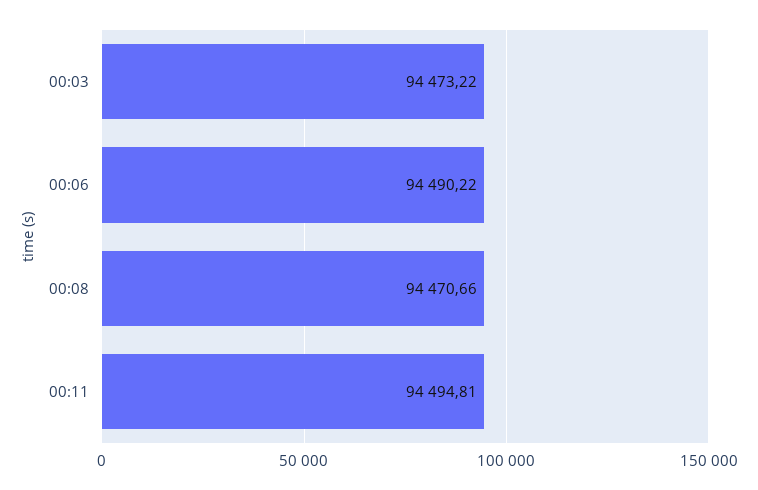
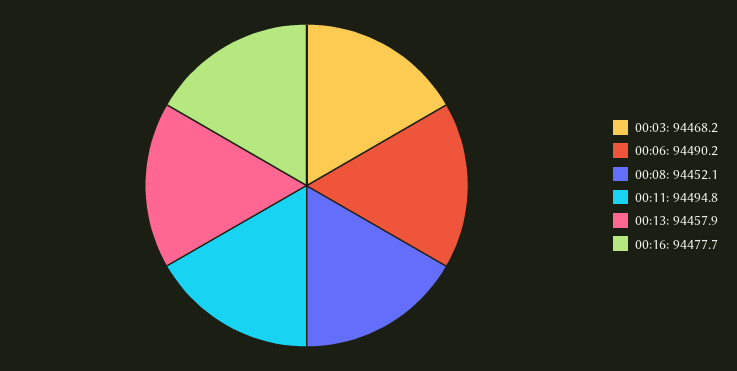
00:03: 94473.22 -> 94468.2
00:08: 94470.66 -> 94452.1
00:13: none -> 94457.9
00:16: none -> 94477.7

